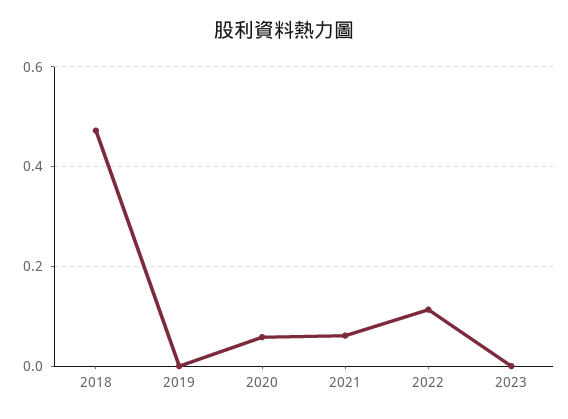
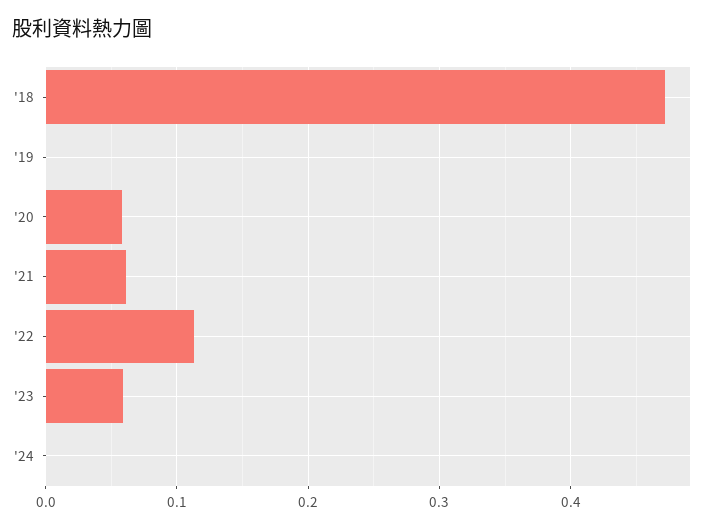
2023: 0 -> 0.06
'24: none -> 0

